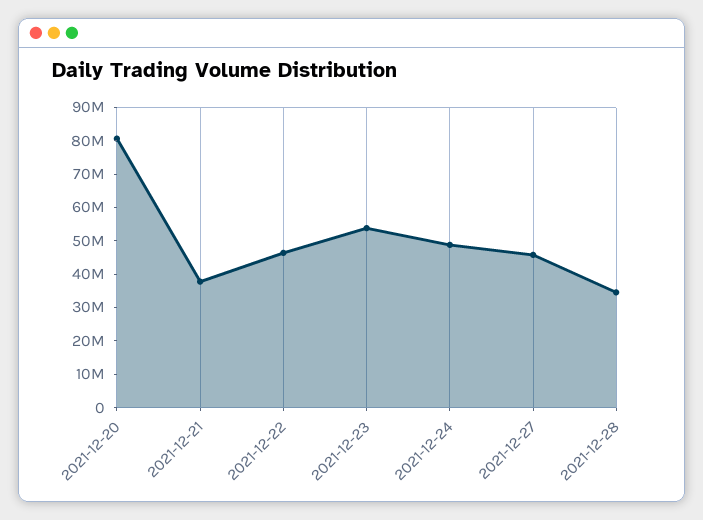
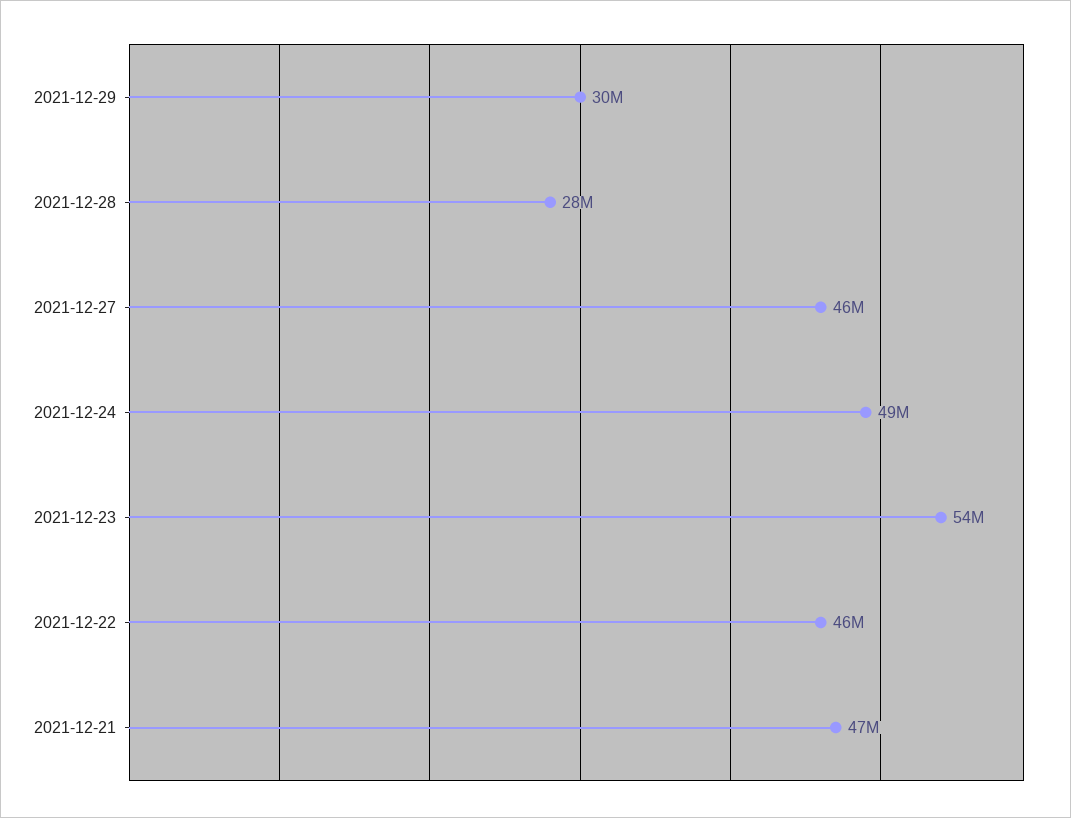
2021-12-20: 80000000 -> none
2021-12-21: 37500000 -> 47000000
2021-12-28: 35000000 -> 28000000
2021-12-29: none -> 30000000

